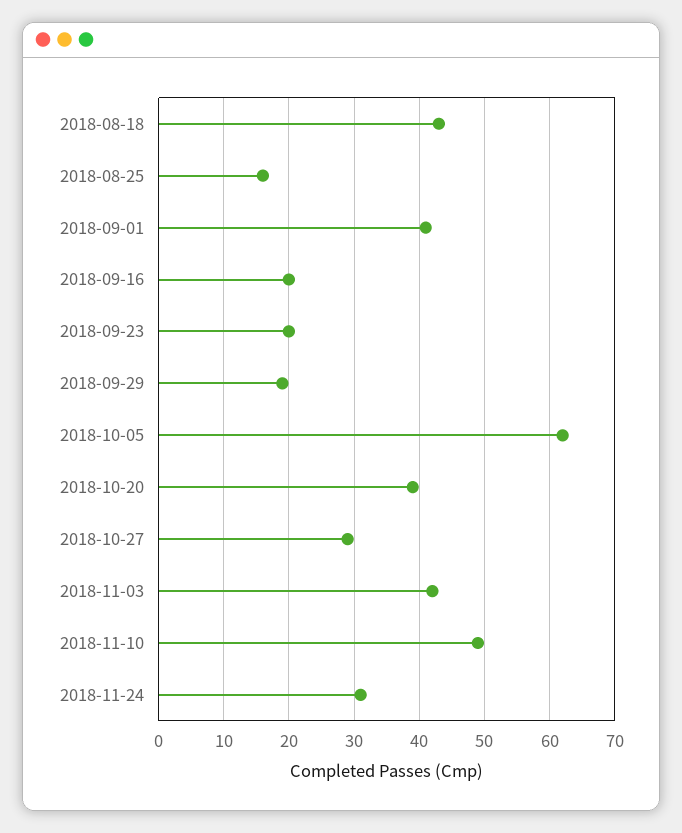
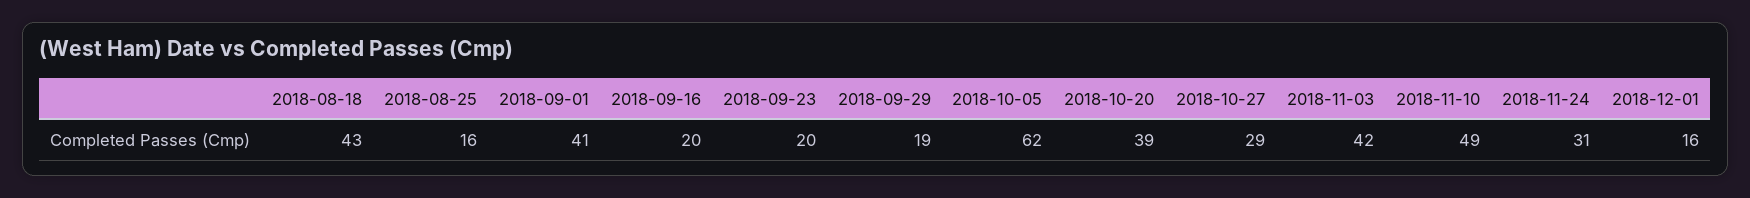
2018-12-01: none -> 16

